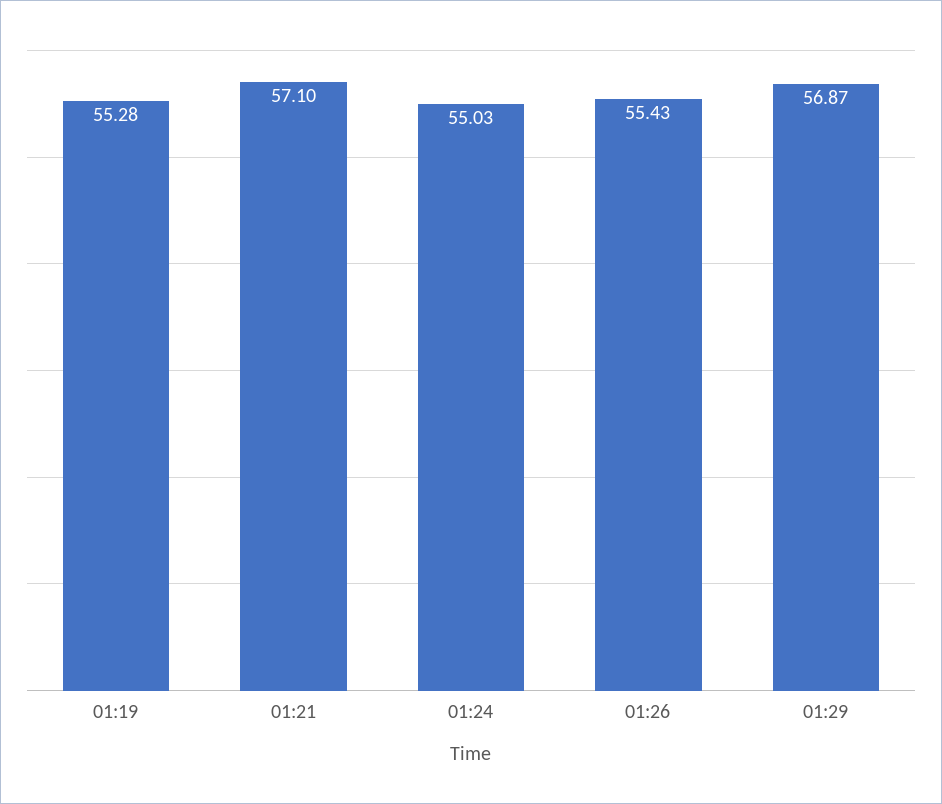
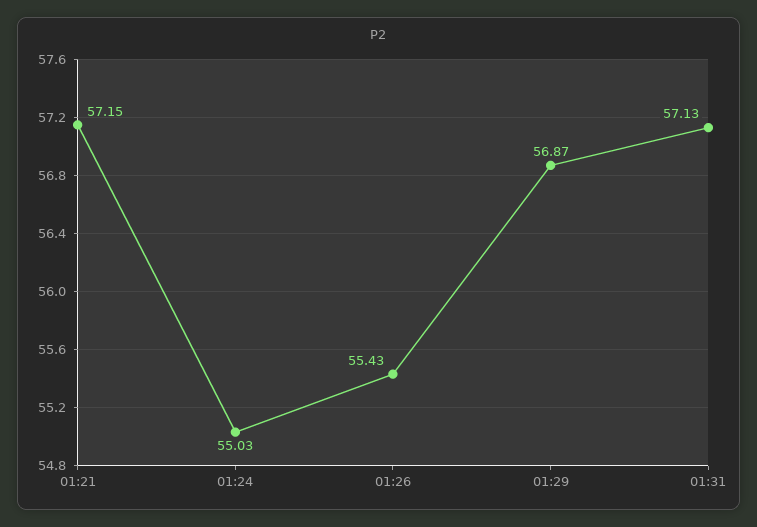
01:19: 55.28 -> none
01:21: 57.1 -> 57.15
01:31: none -> 57.13

